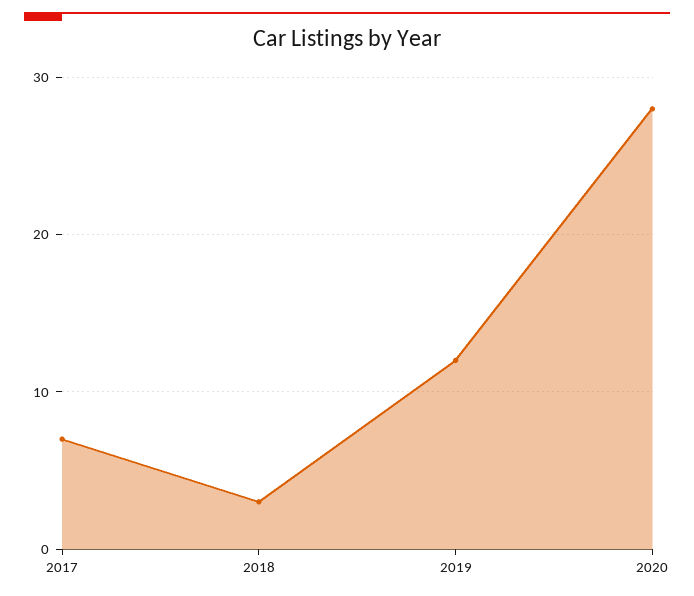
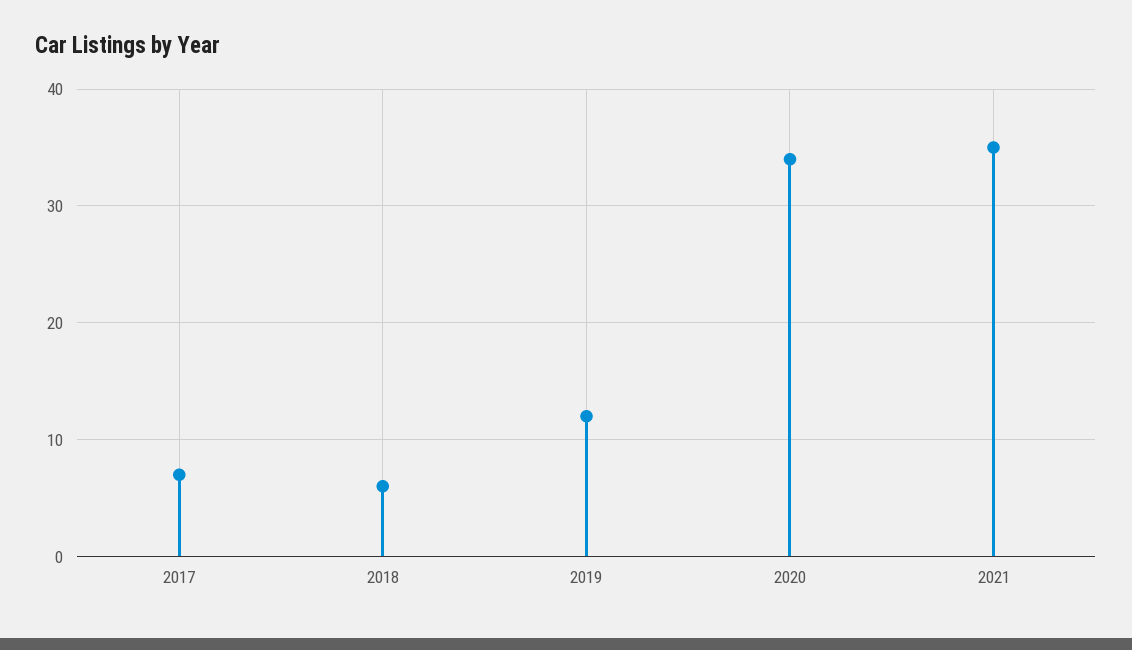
2018: 3 -> 6
2020: 28 -> 34
2021: none -> 35

